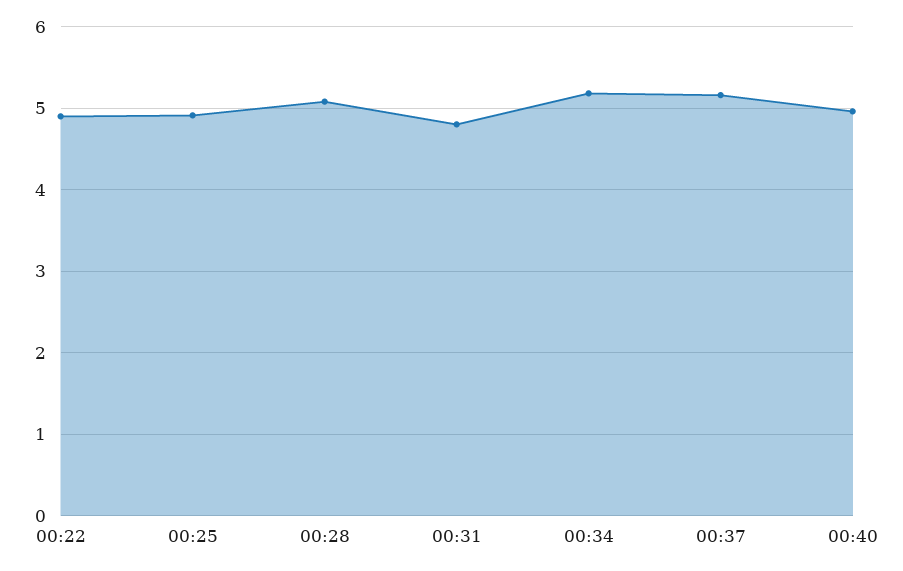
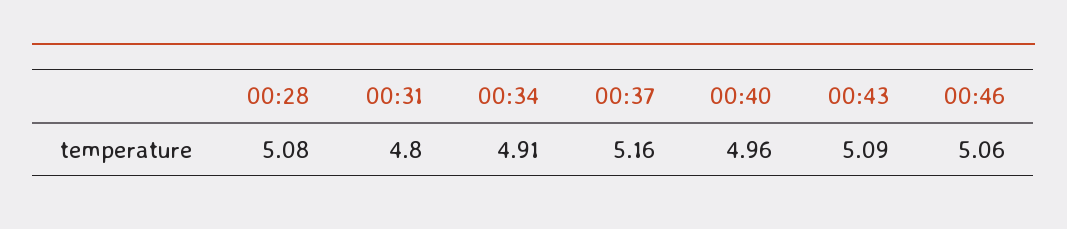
00:22: 4.9 -> none
00:25: 4.9 -> none
00:34: 5.2 -> 4.91
00:43: none -> 5.09
00:46: none -> 5.06

